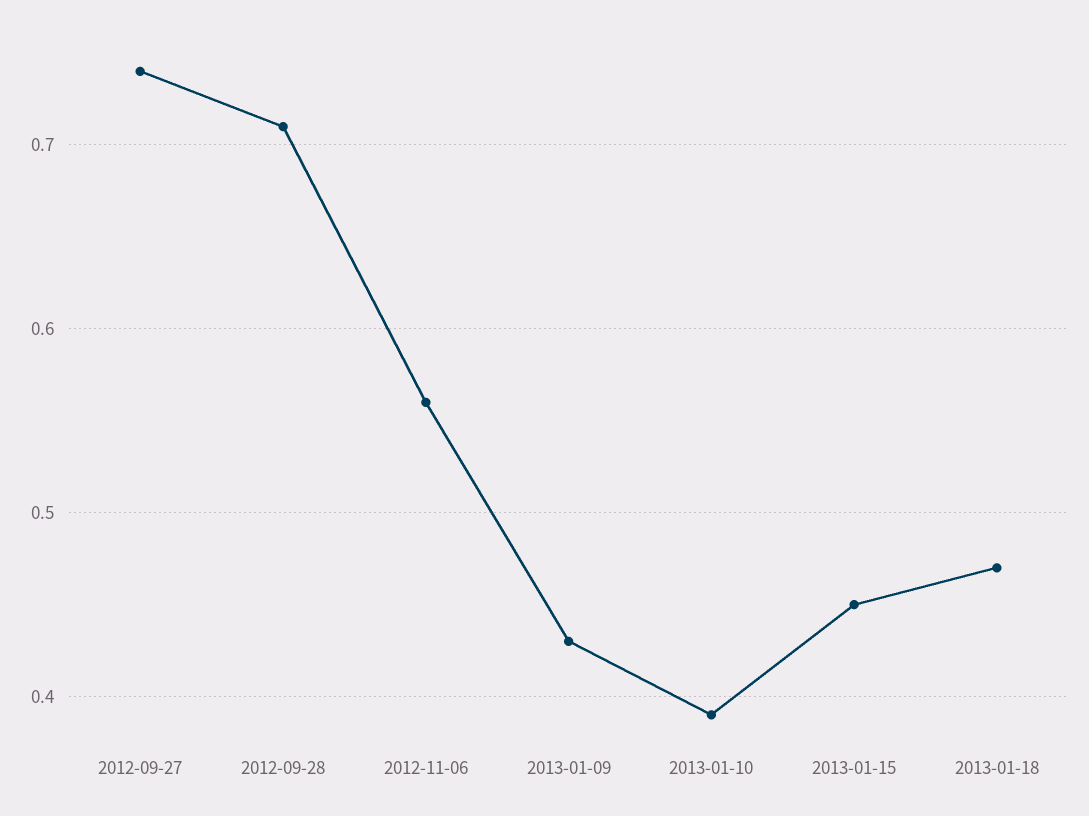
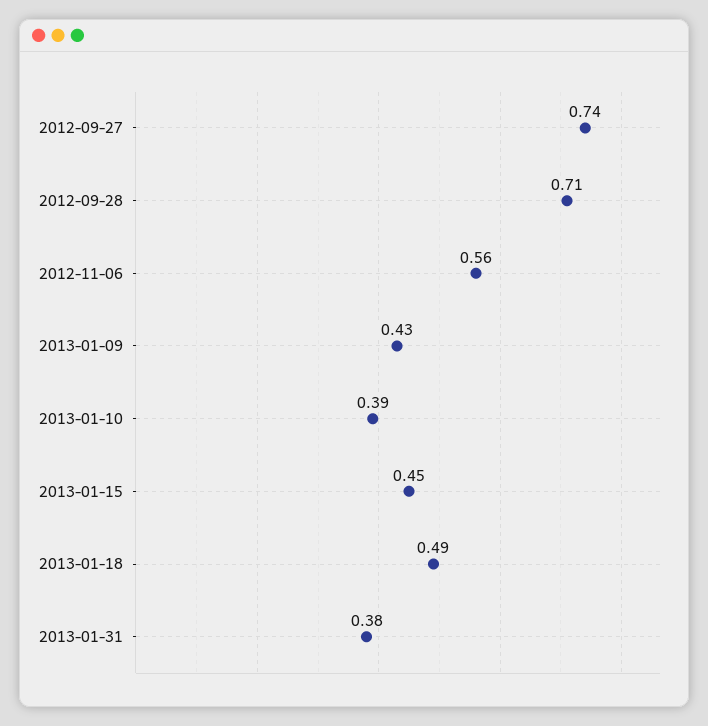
2013-01-18: 0.47 -> 0.49
2013-01-31: none -> 0.38

